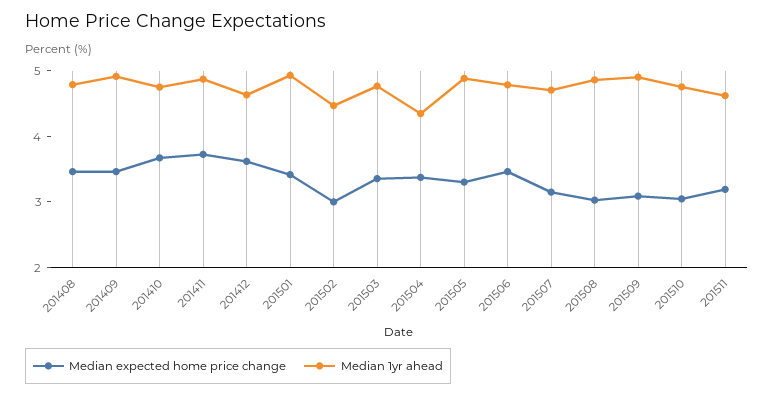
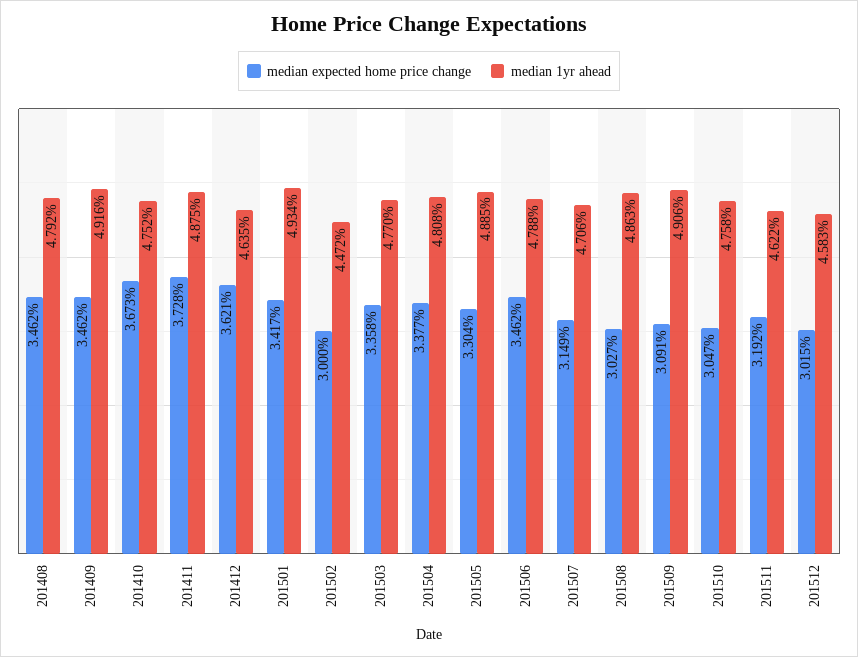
Median 1yr ahead, 201504: 4.4 -> 4.808
Median expected home price change, 201512: none -> 3.015
Median 1yr ahead, 201512: none -> 4.583

